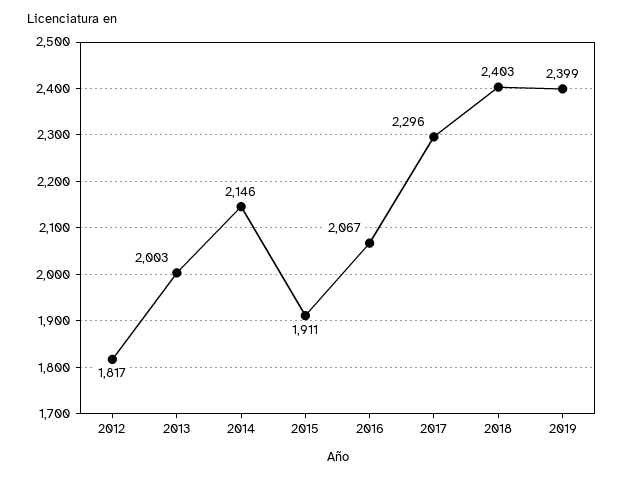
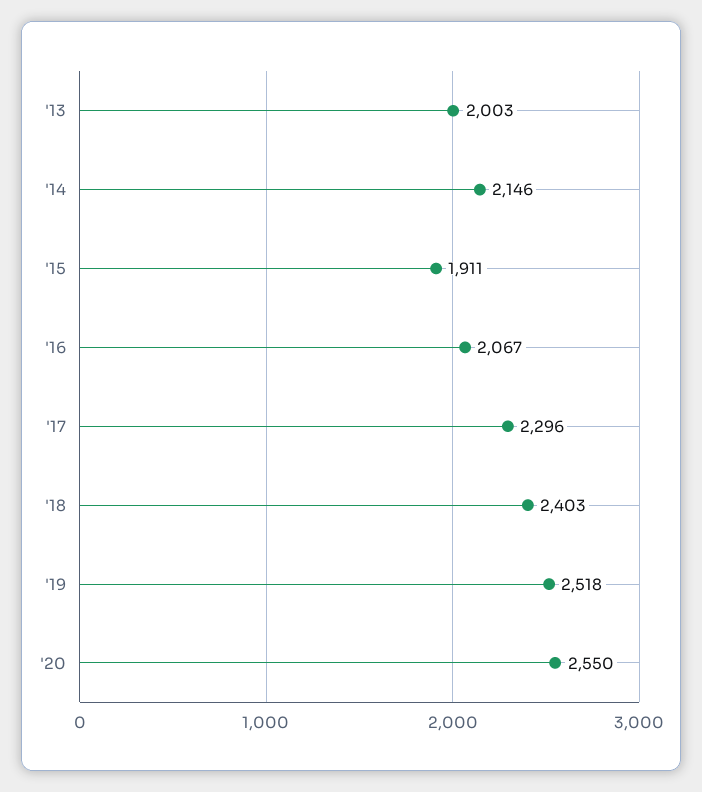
2012: 1817 -> none
2019: 2399 -> 2518
'20: none -> 2550

